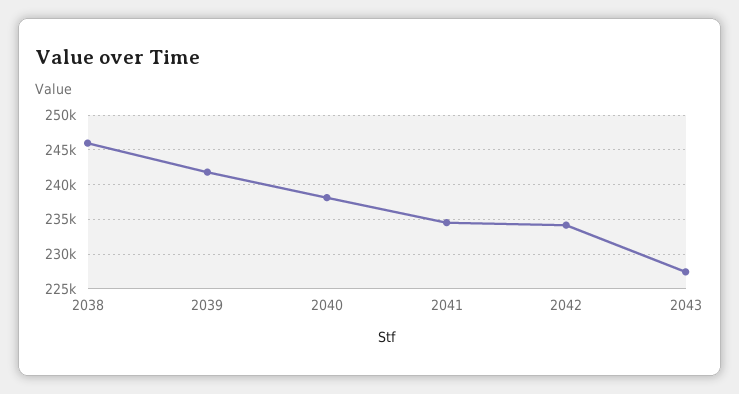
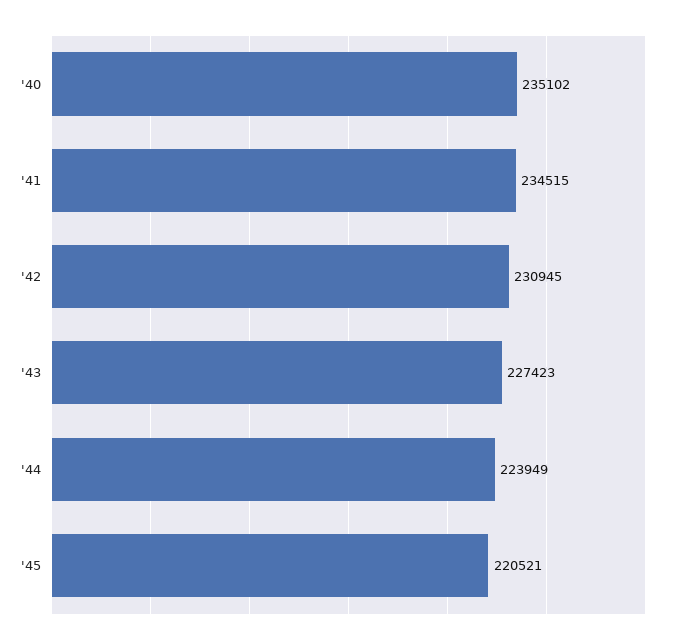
2038: 246000 -> none
2039: 242000 -> none
2040: 238000 -> 235102
2042: 234000 -> 230945
'44: none -> 223949
'45: none -> 220521

